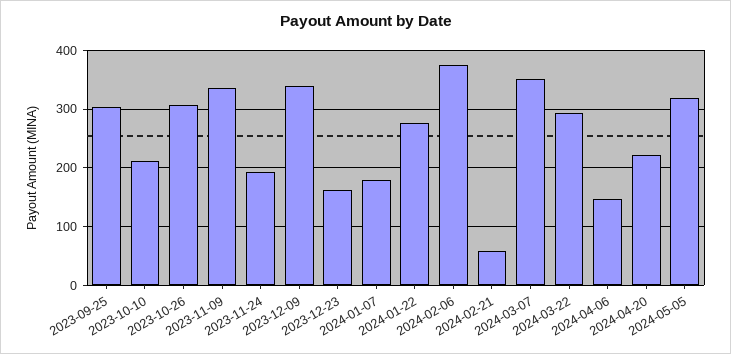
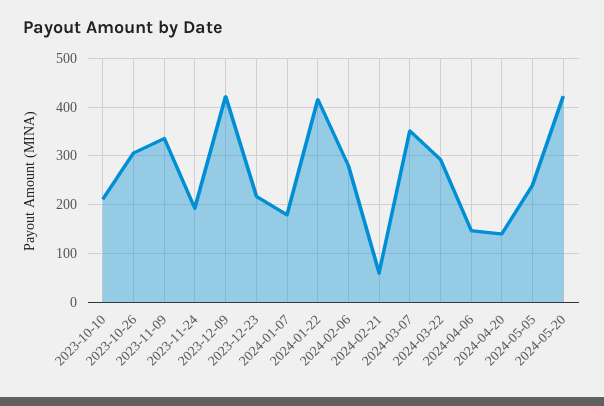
2023-09-25: 300 -> none
2023-12-09: 340 -> 420
2023-12-23: 160 -> 220
2024-01-22: 280 -> 420
2024-02-06: 380 -> 280
2024-04-20: 220 -> 140
2024-05-05: 320 -> 240
2024-05-20: none -> 420

